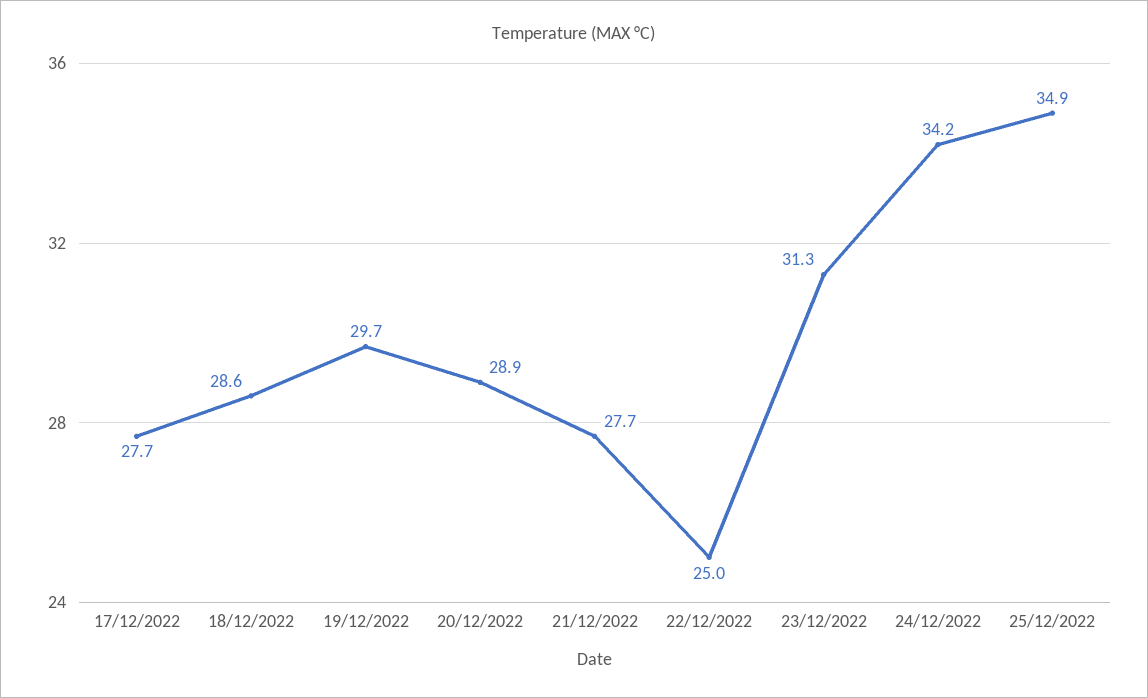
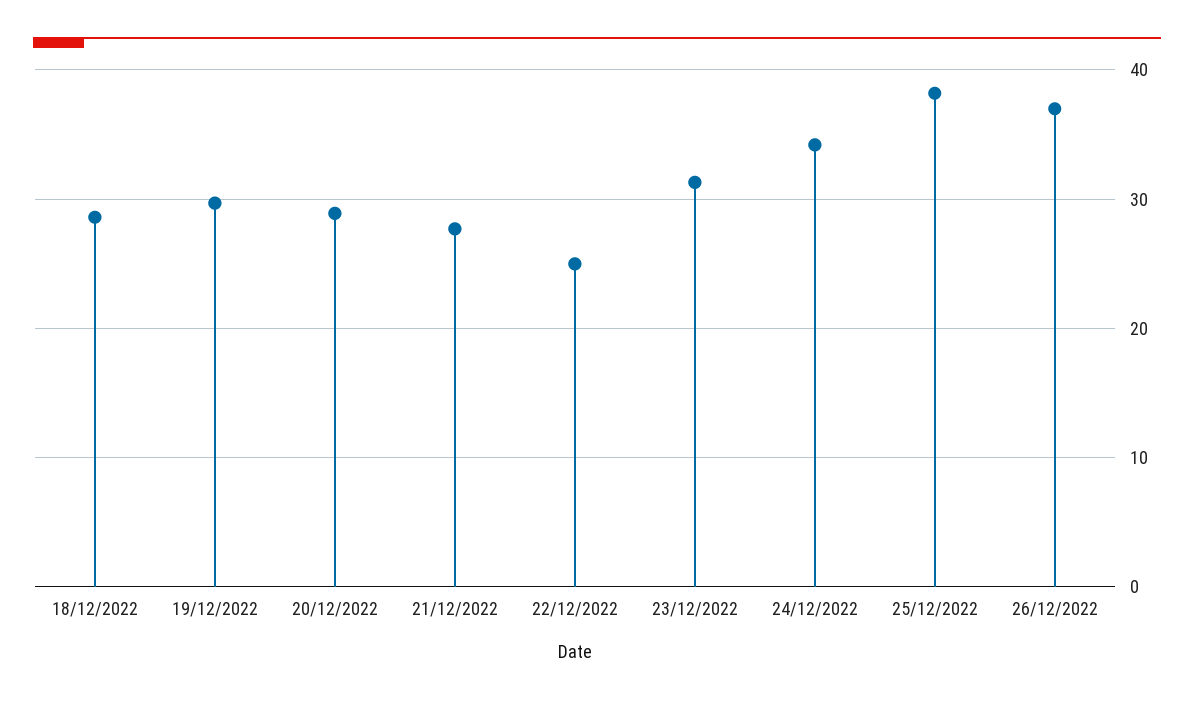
17/12/2022: 27.7 -> none
25/12/2022: 34.9 -> 38
26/12/2022: none -> 37

